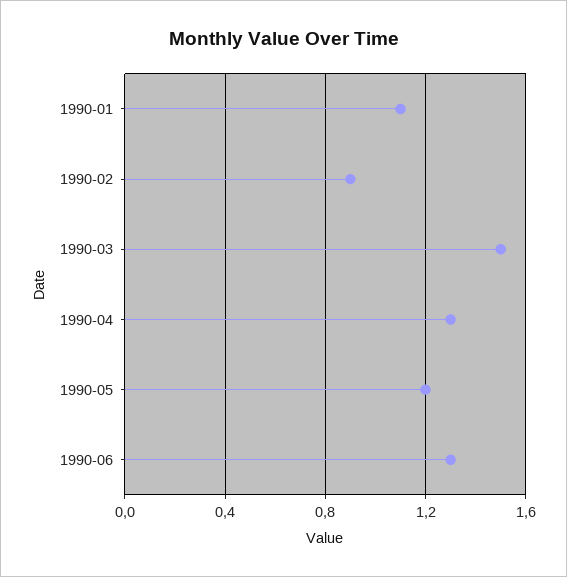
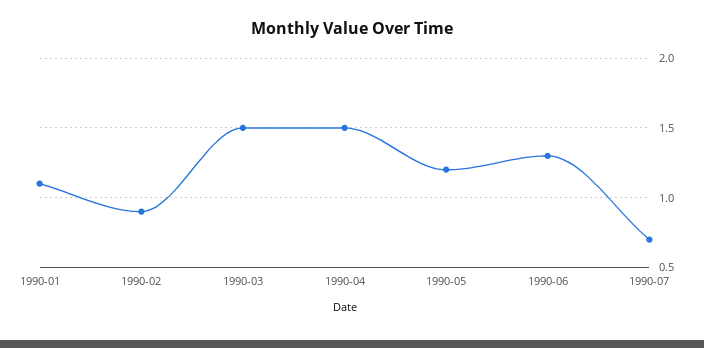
1990-04: 1.3 -> 1.5
1990-07: none -> 0.7

